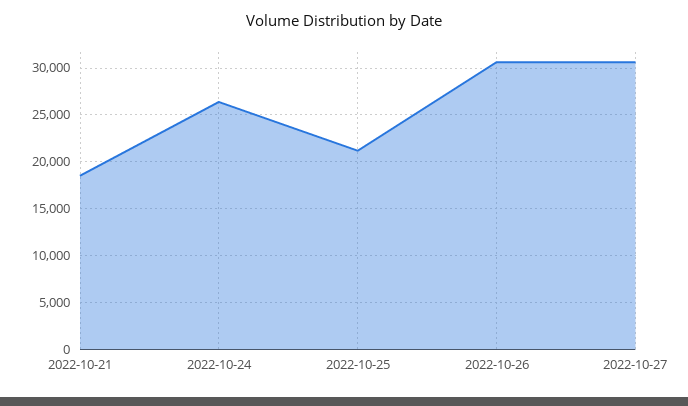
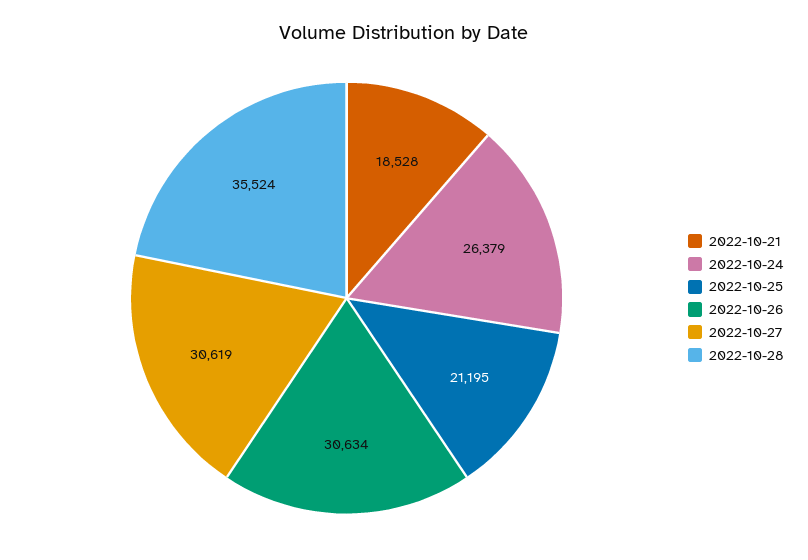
2022-10-28: none -> 35524

